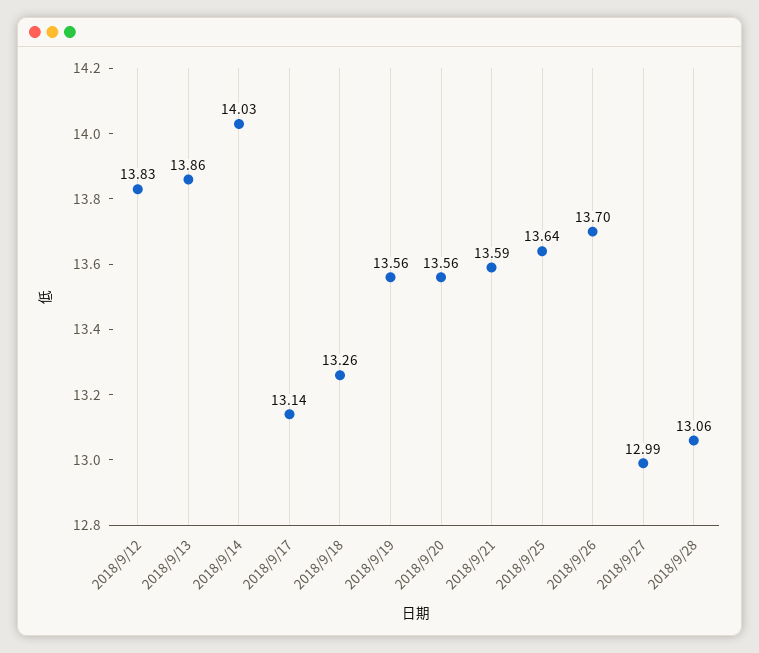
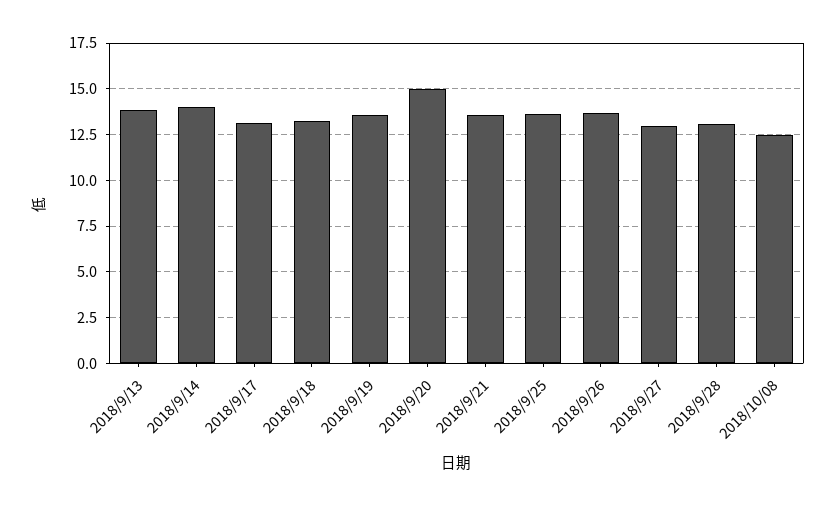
2018/9/12: 13.83 -> none
2018/9/20: 13.56 -> 15
2018/10/08: none -> 12.5

